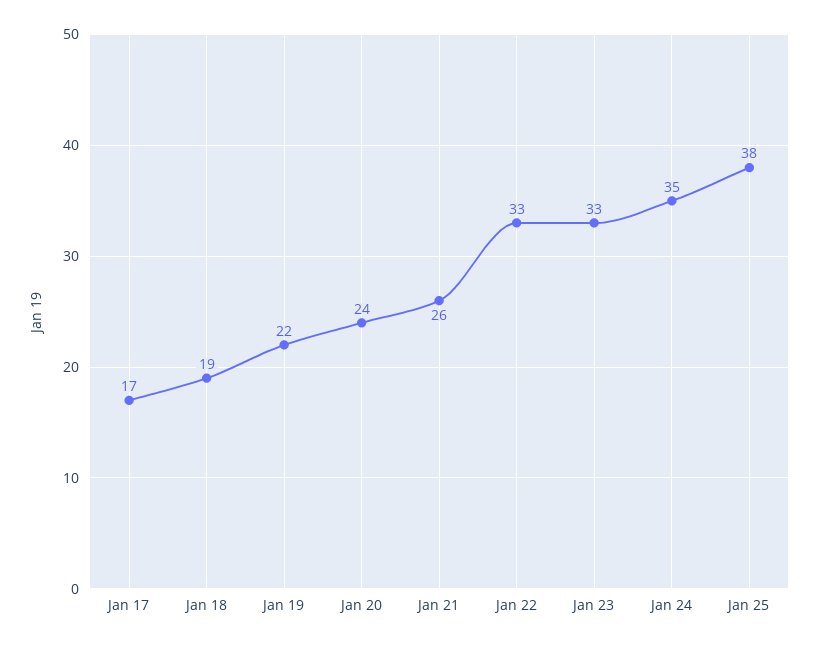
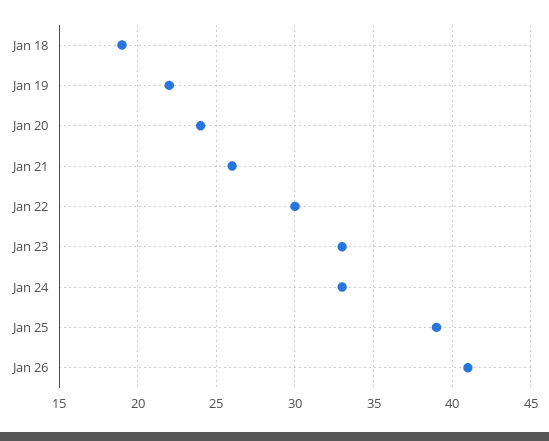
Jan 17: 17 -> none
Jan 22: 33 -> 30
Jan 24: 35 -> 33
Jan 25: 38 -> 39
Jan 26: none -> 41

